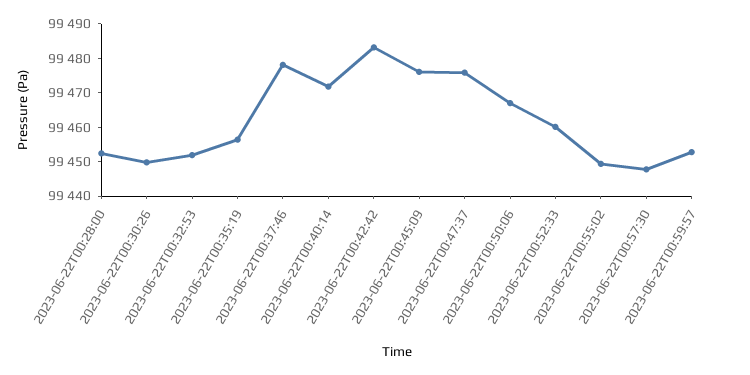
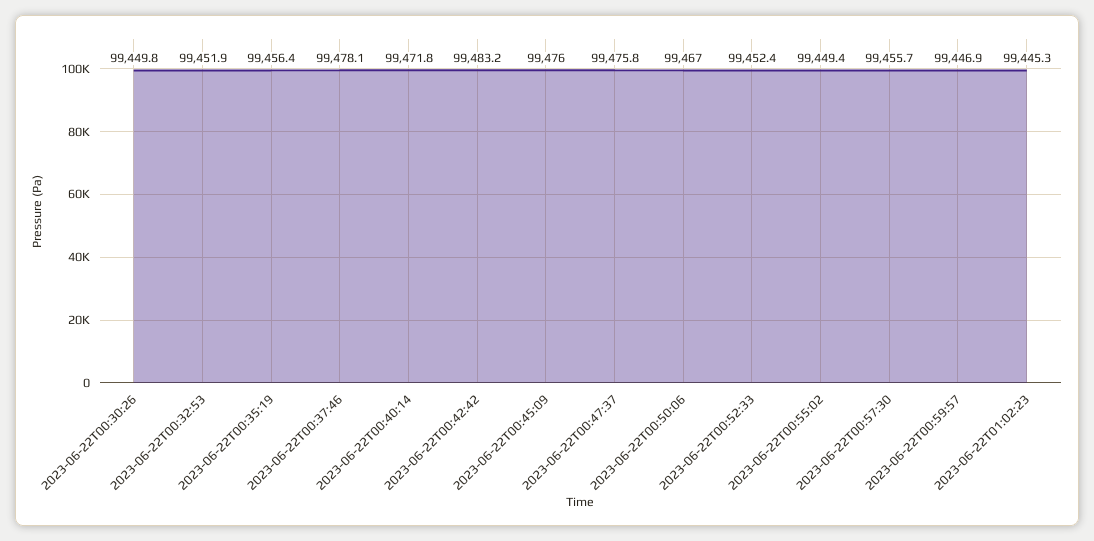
2023-06-22T00:28:00: 99452.5 -> none
2023-06-22T00:52:33: 99460 -> 99452.4
2023-06-22T00:57:30: 99447.5 -> 99455.7
2023-06-22T00:59:57: 99452.5 -> 99446.9
2023-06-22T01:02:23: none -> 99445.3

